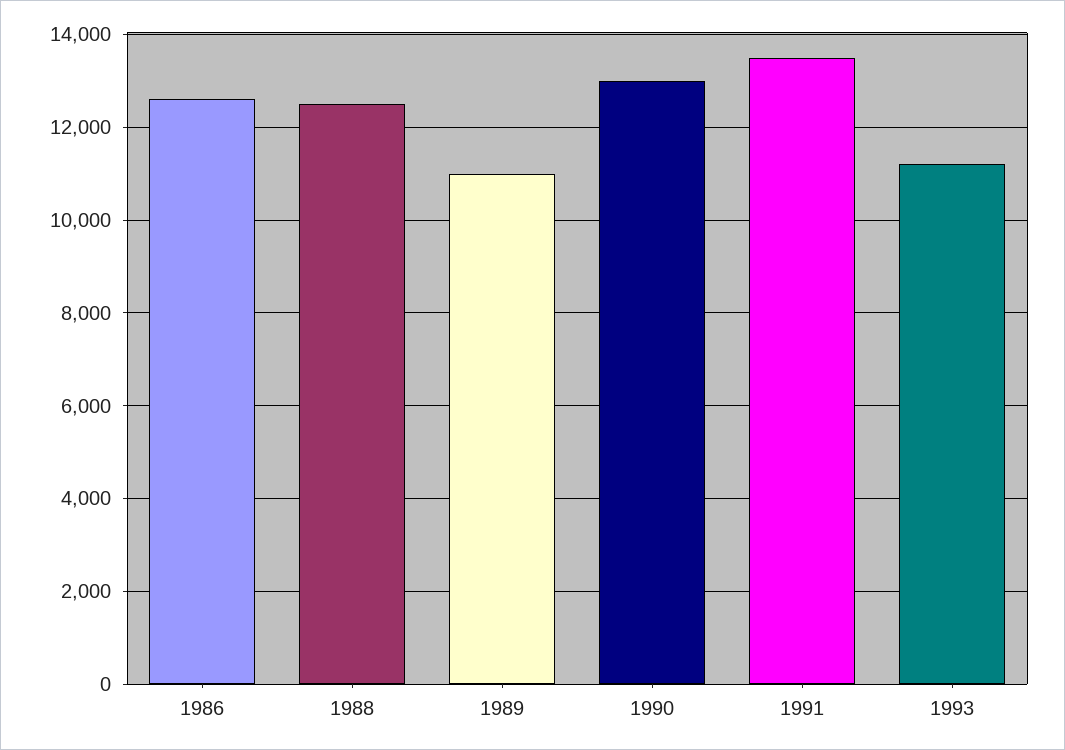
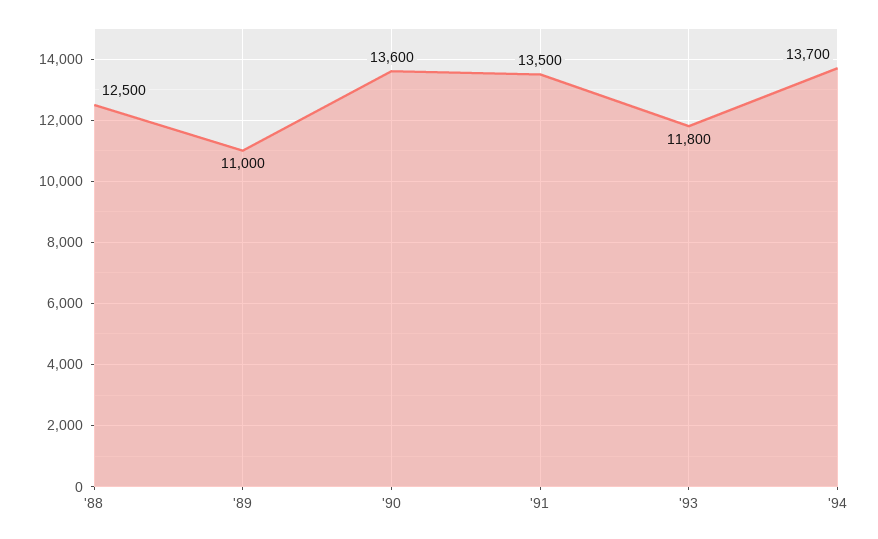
1986: 12600 -> none
1990: 13000 -> 13600
1993: 11200 -> 11800
'94: none -> 13700

